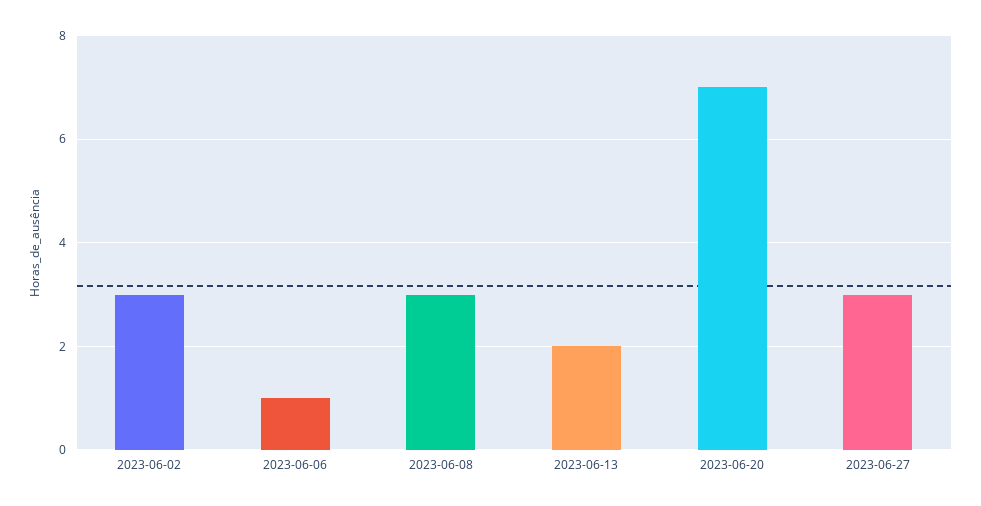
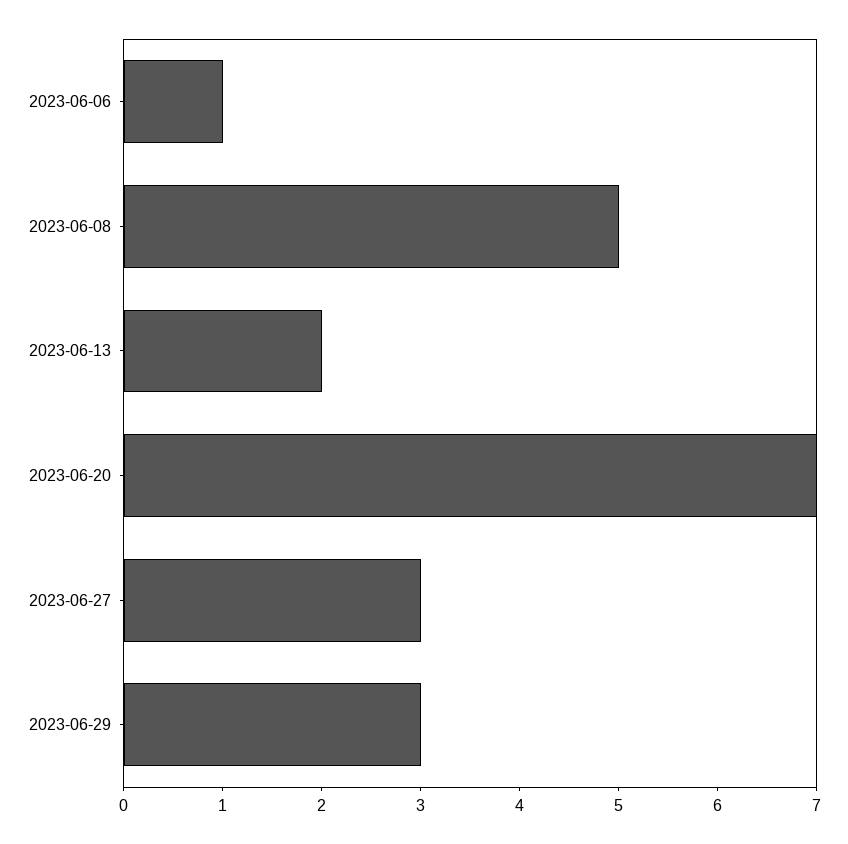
2023-06-02: 3 -> none
2023-06-08: 3 -> 5
2023-06-29: none -> 3

